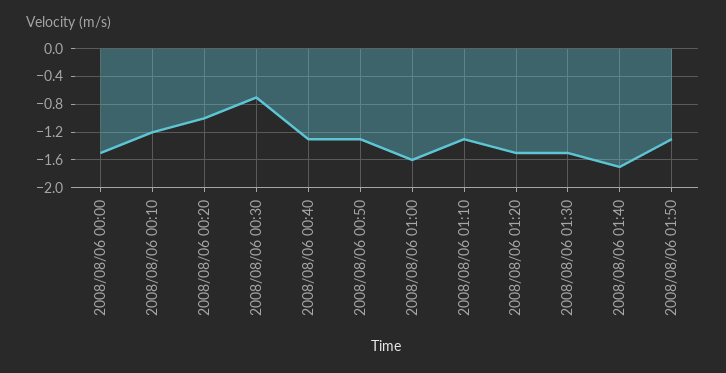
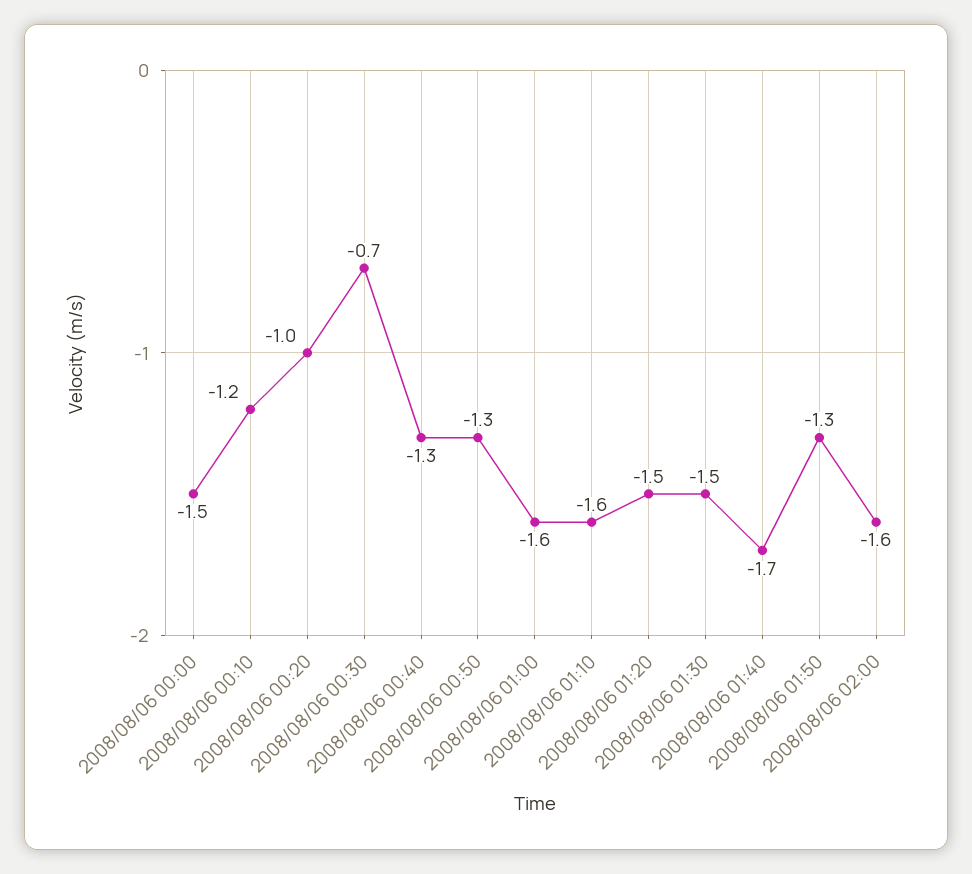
2008/08/06 01:10: -1.3 -> -1.6
2008/08/06 02:00: none -> -1.6

